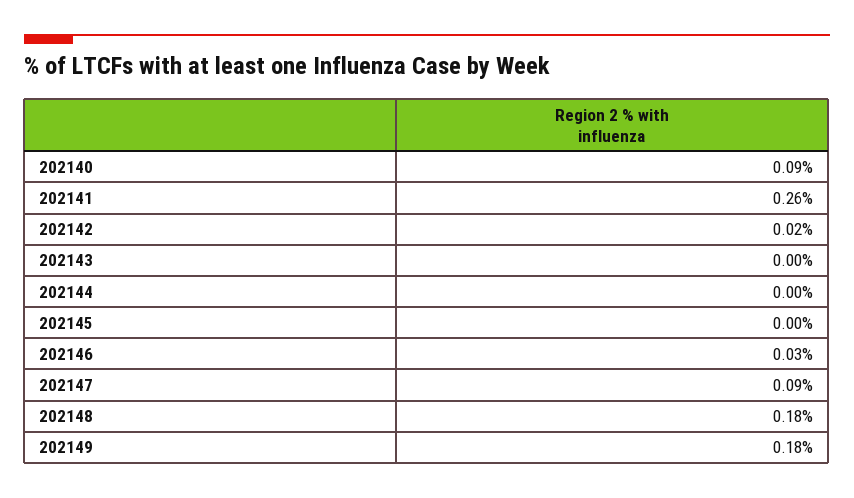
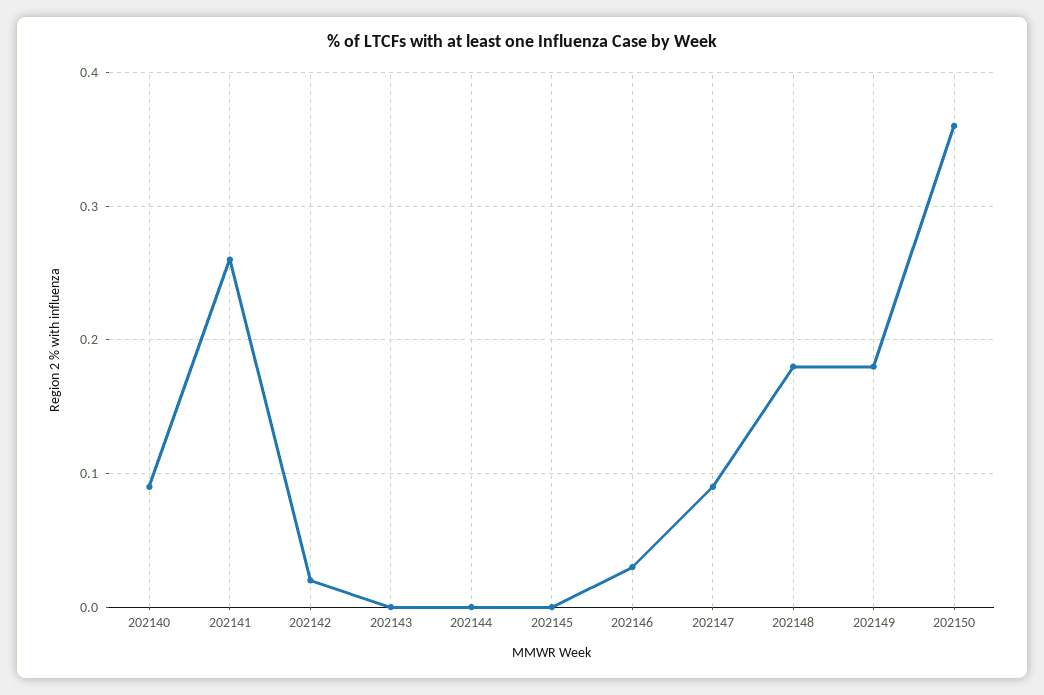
202150: none -> 0.36

